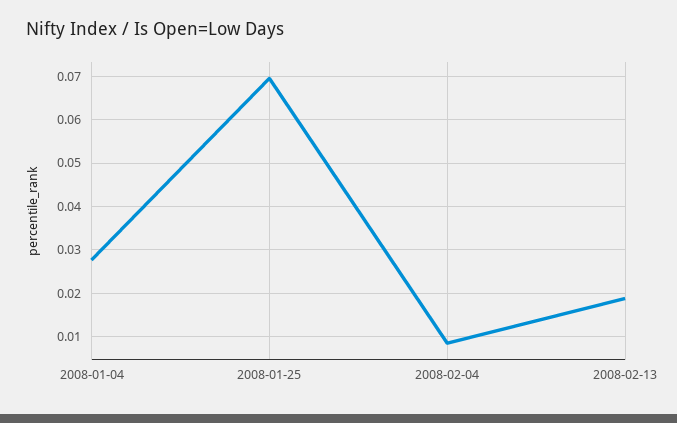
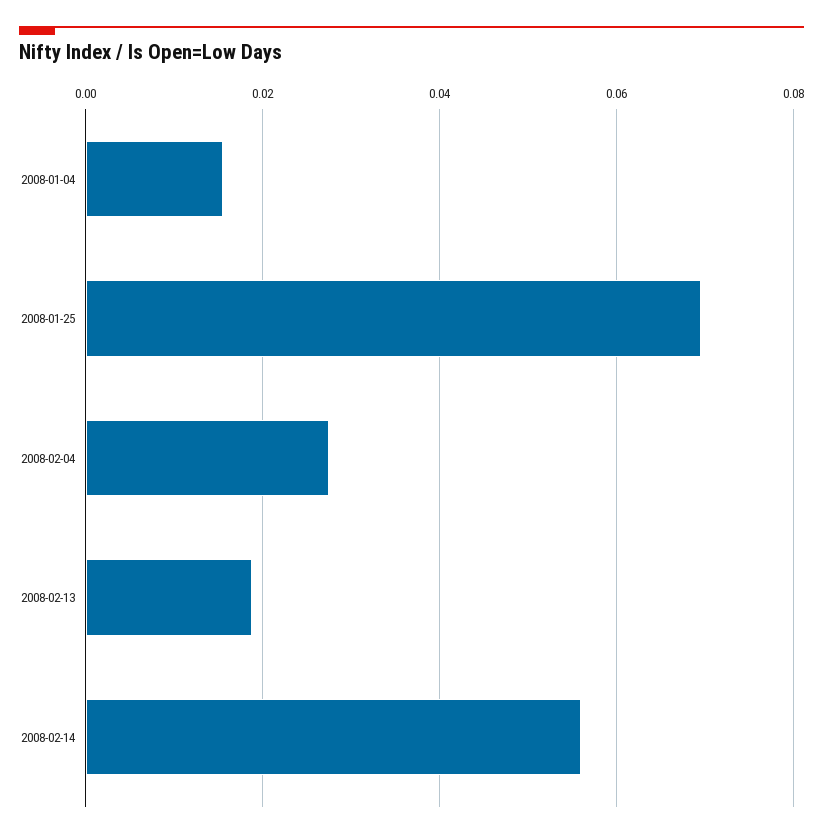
2008-01-04: 0.028 -> 0.016
2008-02-04: 0.008 -> 0.028
2008-02-14: none -> 0.056

